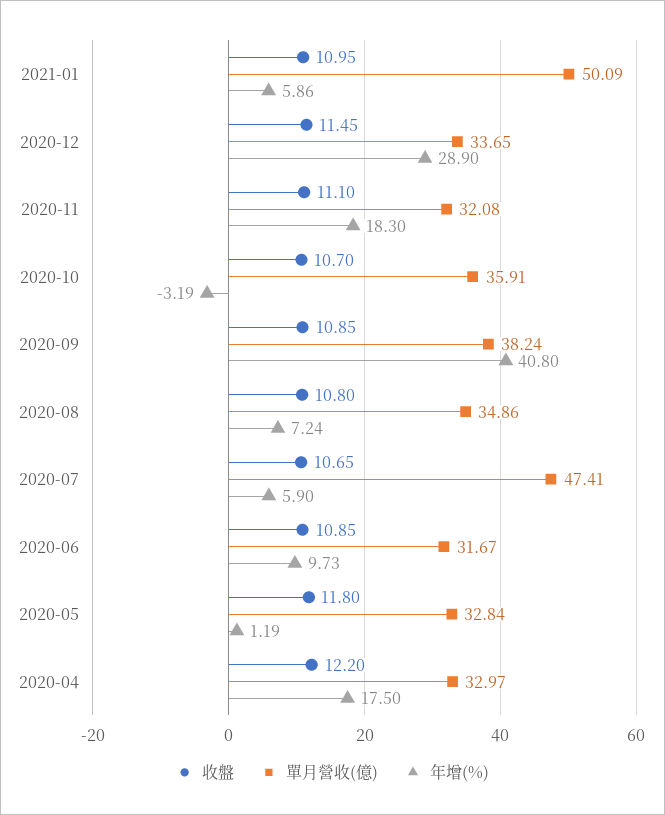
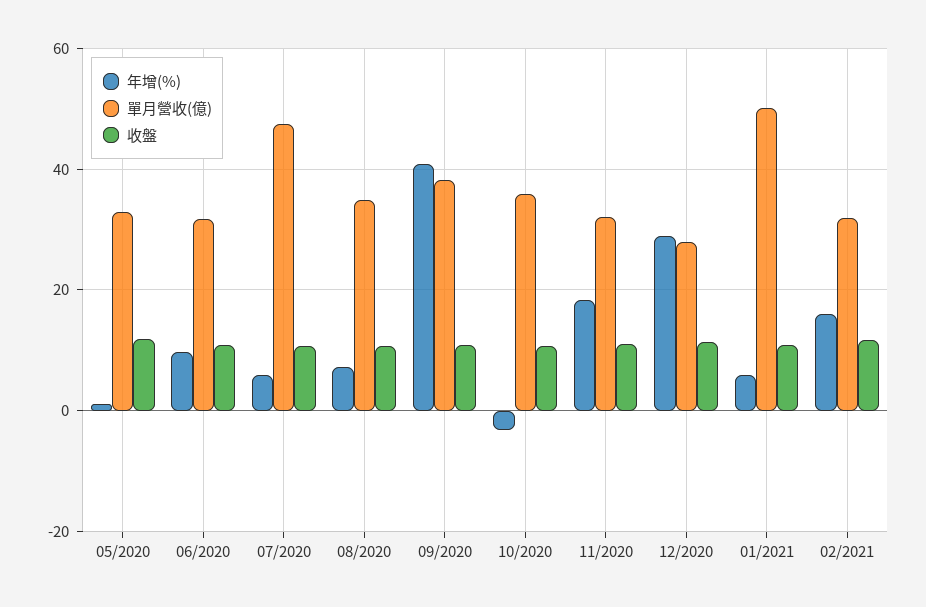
單月營收(億), 2020-12: 33.65 -> 28
收盤, 2020-04: 12.2 -> none
單月營收(億), 2020-04: 32.97 -> none
年增(%), 2020-04: 17.5 -> none
年增(%), 02/2021: none -> 16
單月營收(億), 02/2021: none -> 32
收盤, 02/2021: none -> 12

